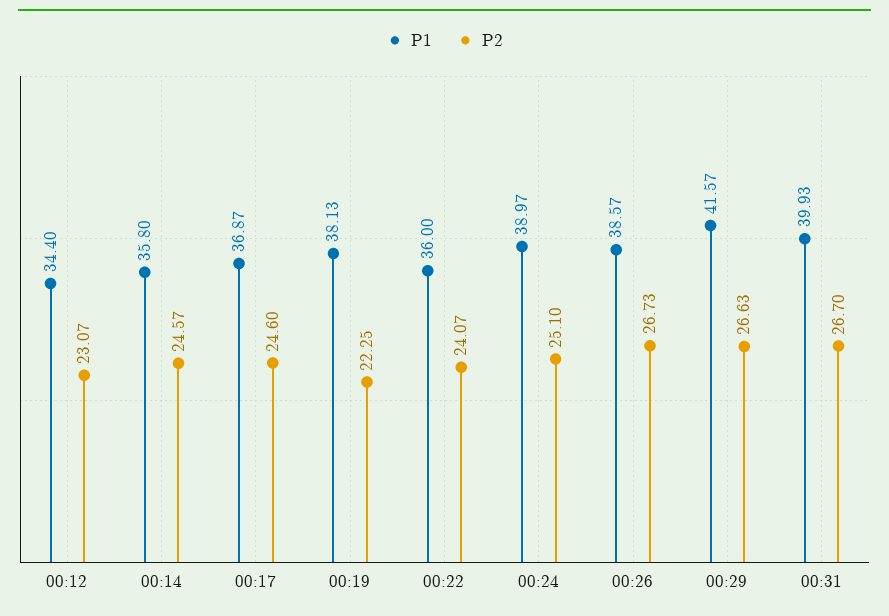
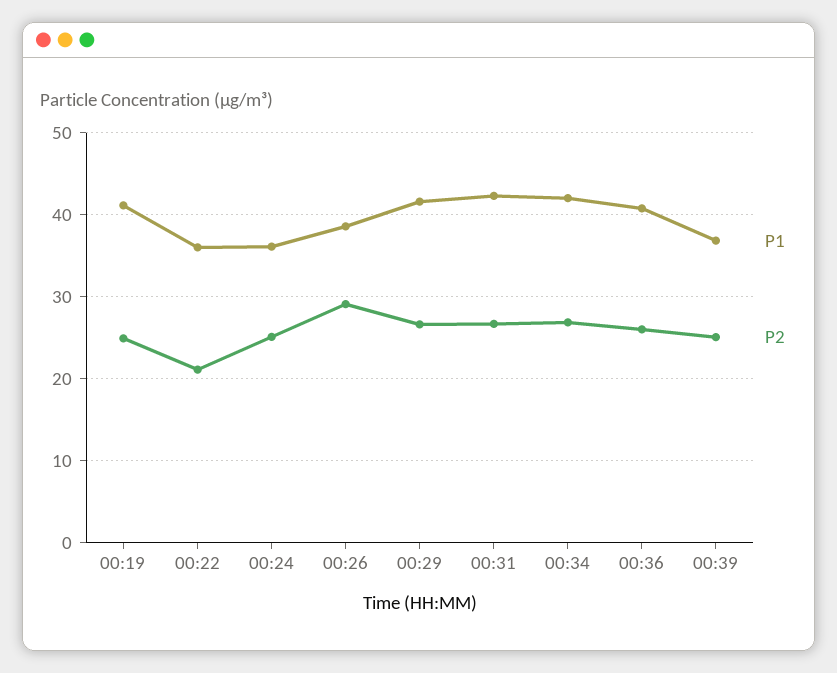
P1, 00:12: 34.4 -> none
P2, 00:12: 23.07 -> none
P1, 00:14: 35.8 -> none
P2, 00:14: 24.57 -> none
P1, 00:17: 36.87 -> none
P2, 00:17: 24.6 -> none
P1, 00:19: 38.13 -> 41
P2, 00:19: 22.25 -> 25
P2, 00:22: 24.07 -> 21
P1, 00:24: 38.97 -> 36
P2, 00:26: 26.73 -> 29
P1, 00:31: 39.93 -> 42
P1, 00:34: none -> 42
P2, 00:34: none -> 27
P1, 00:36: none -> 41
P2, 00:36: none -> 26
P1, 00:39: none -> 37
P2, 00:39: none -> 25

